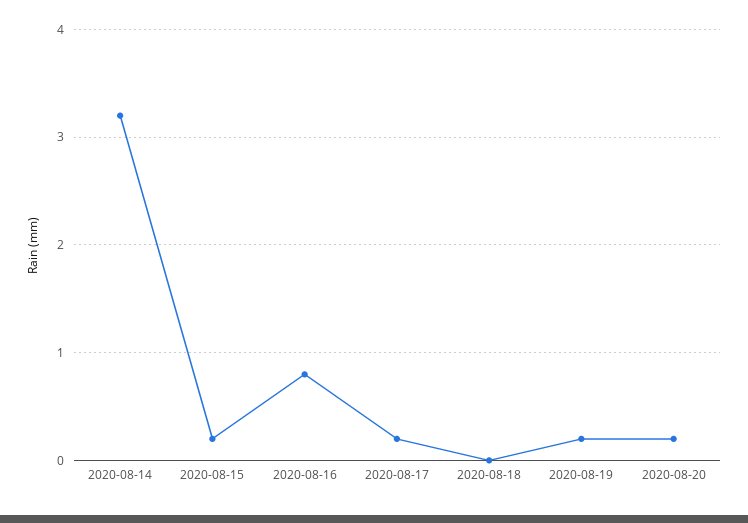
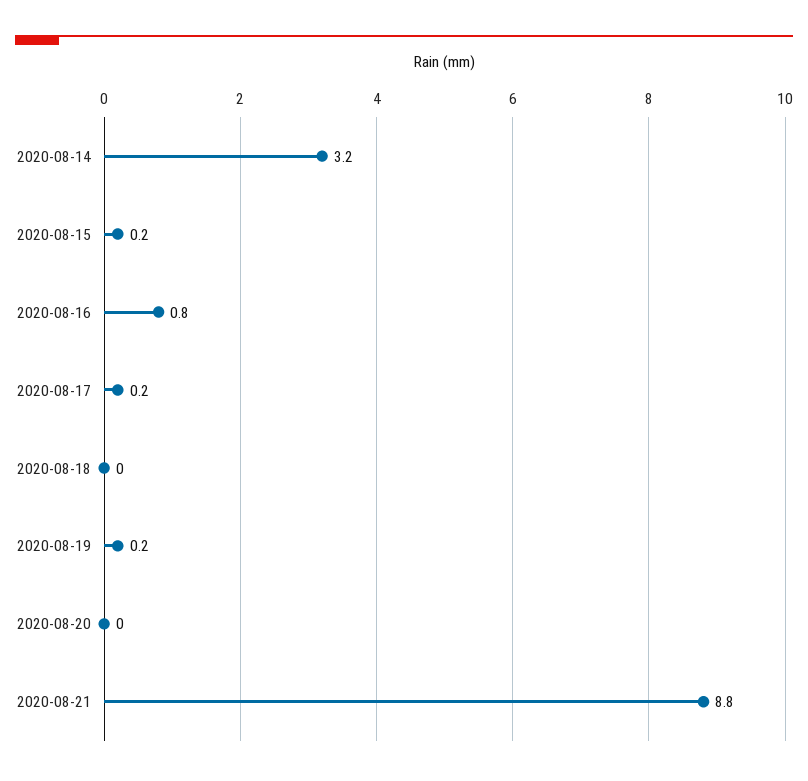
2020-08-20: 0.2 -> 0
2020-08-21: none -> 8.8

